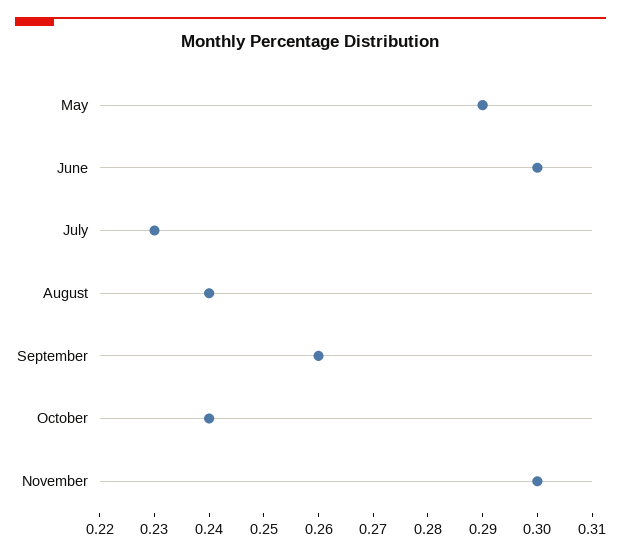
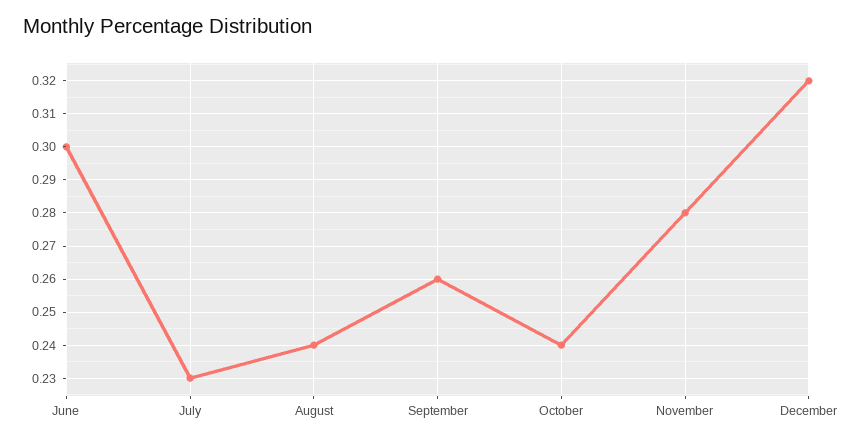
May: 0.29 -> none
November: 0.3 -> 0.28
December: none -> 0.32

